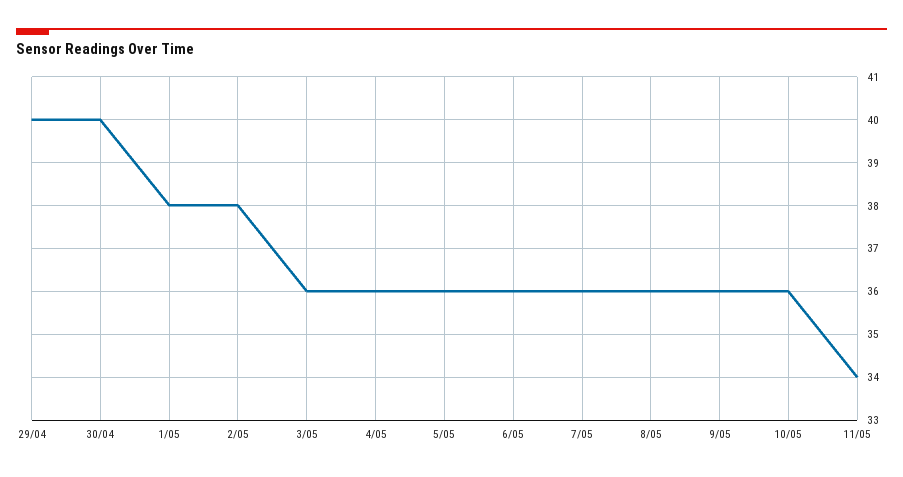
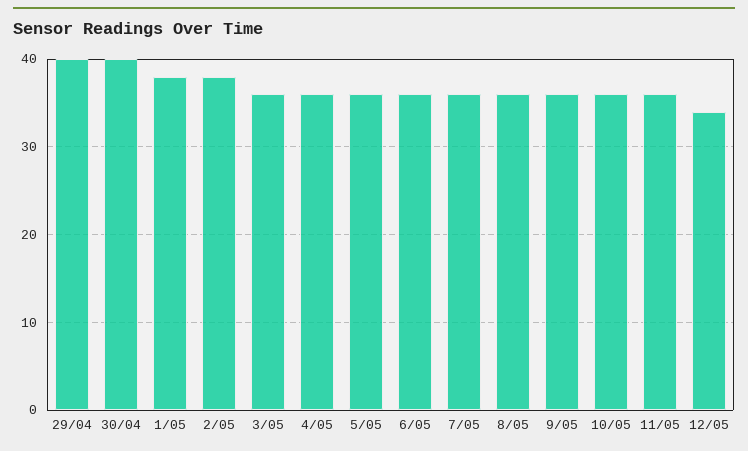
11/05: 34 -> 36
12/05: none -> 34

